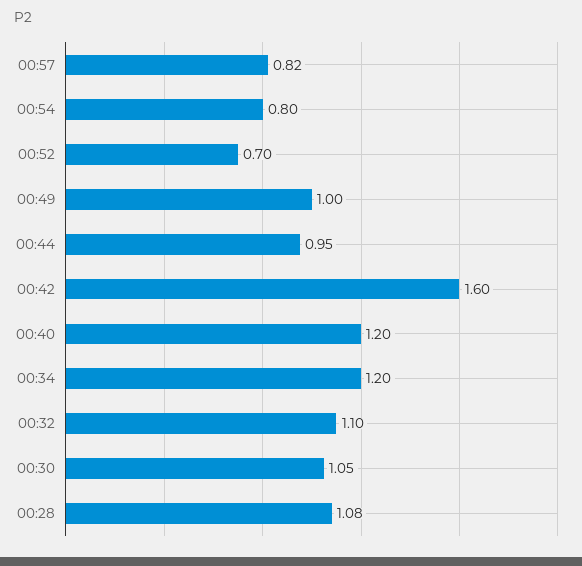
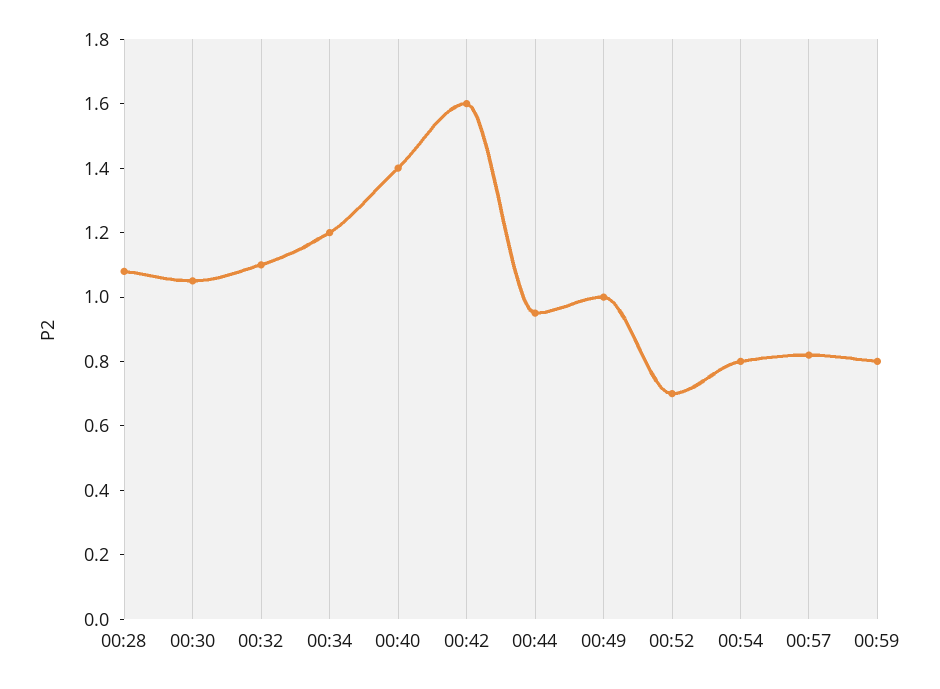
00:40: 1.2 -> 1.4
00:59: none -> 0.8

